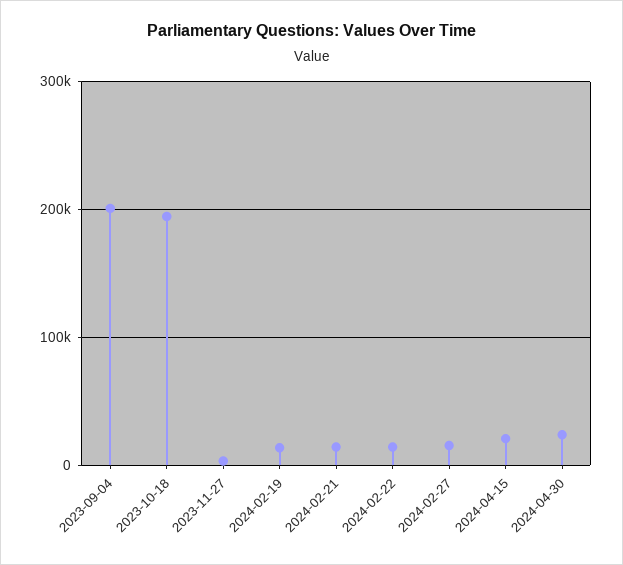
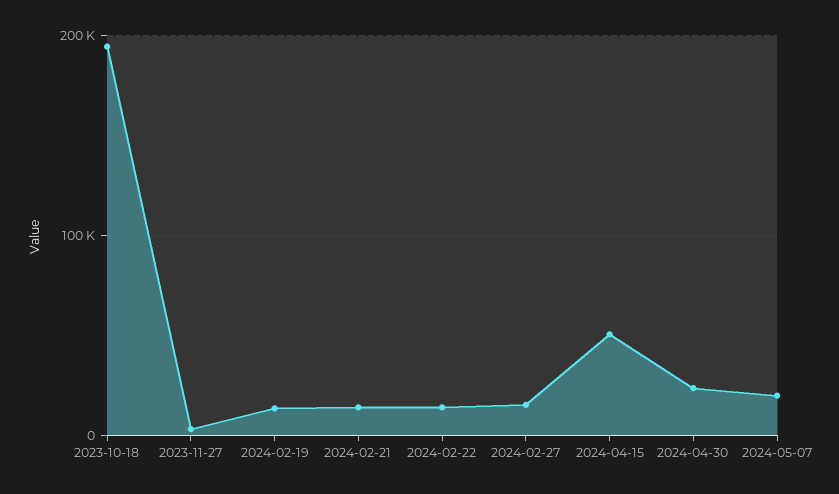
2023-09-04: 200000 -> none
2024-04-15: 20000 -> 50000
2024-05-07: none -> 20000

